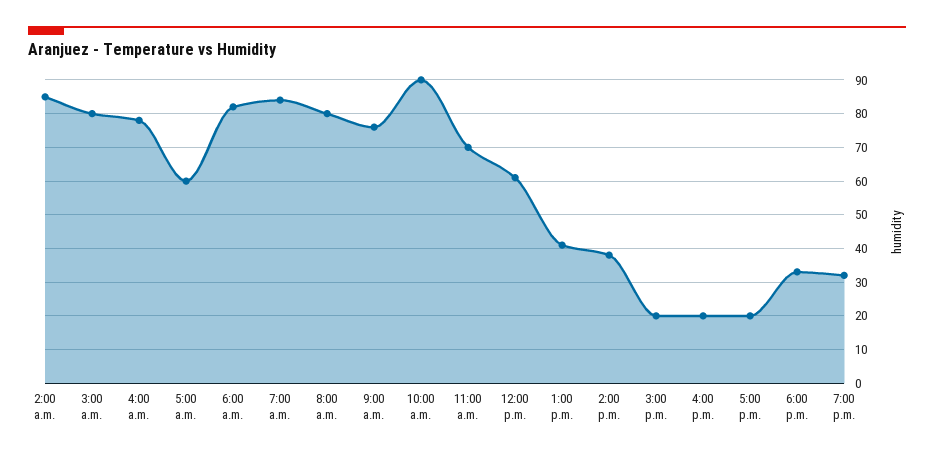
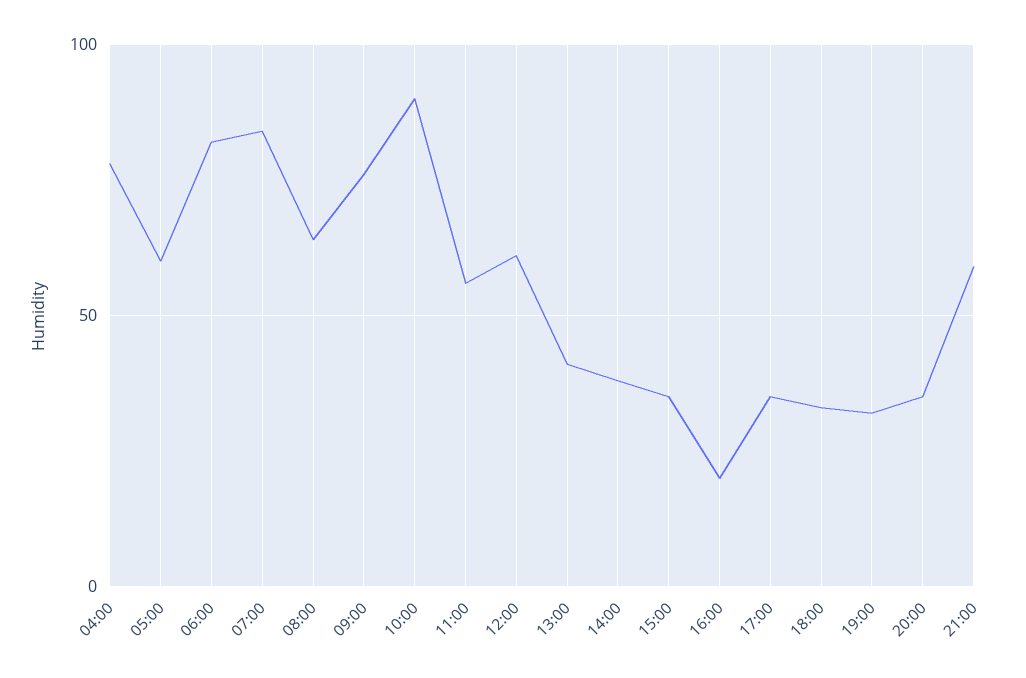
2:00 a.m.: 85 -> none
3:00 a.m.: 80 -> none
8:00 a.m.: 80 -> 65
11:00 a.m.: 70 -> 55
3:00 p.m.: 20 -> 35
5:00 p.m.: 20 -> 35
20:00: none -> 35
21:00: none -> 60

